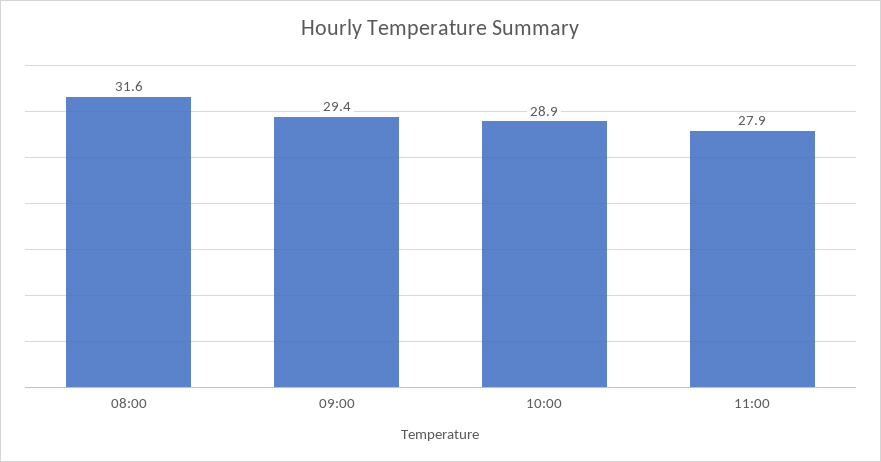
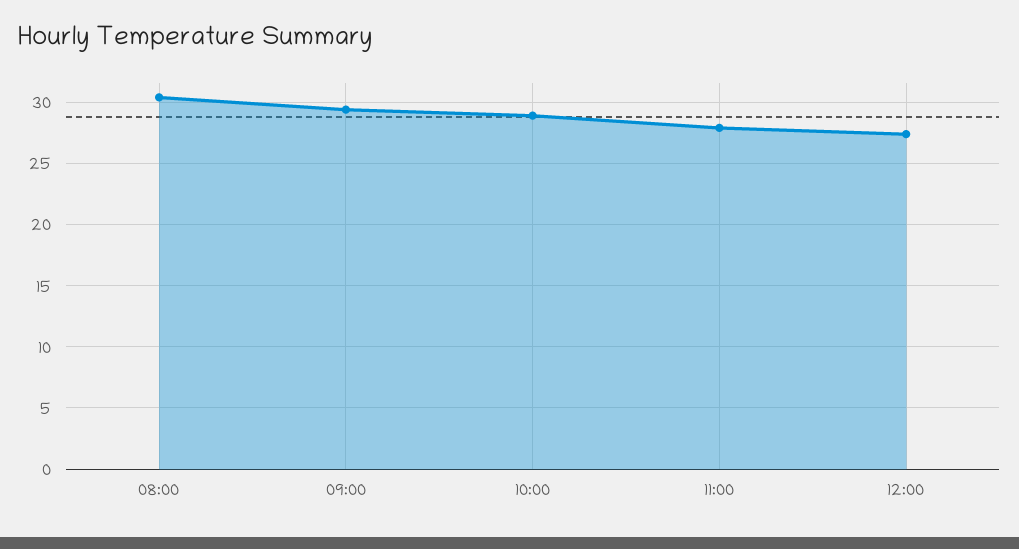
08:00: 31.6 -> 30.5
12:00: none -> 27.5

